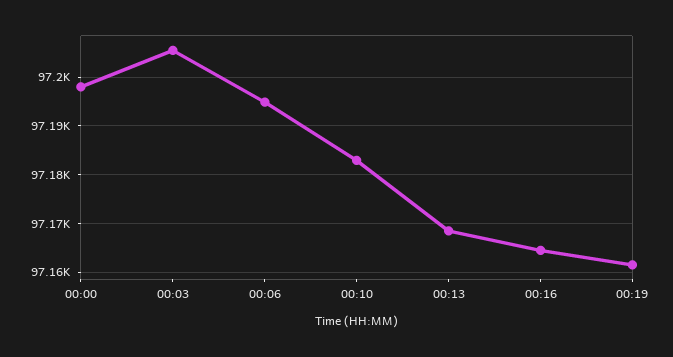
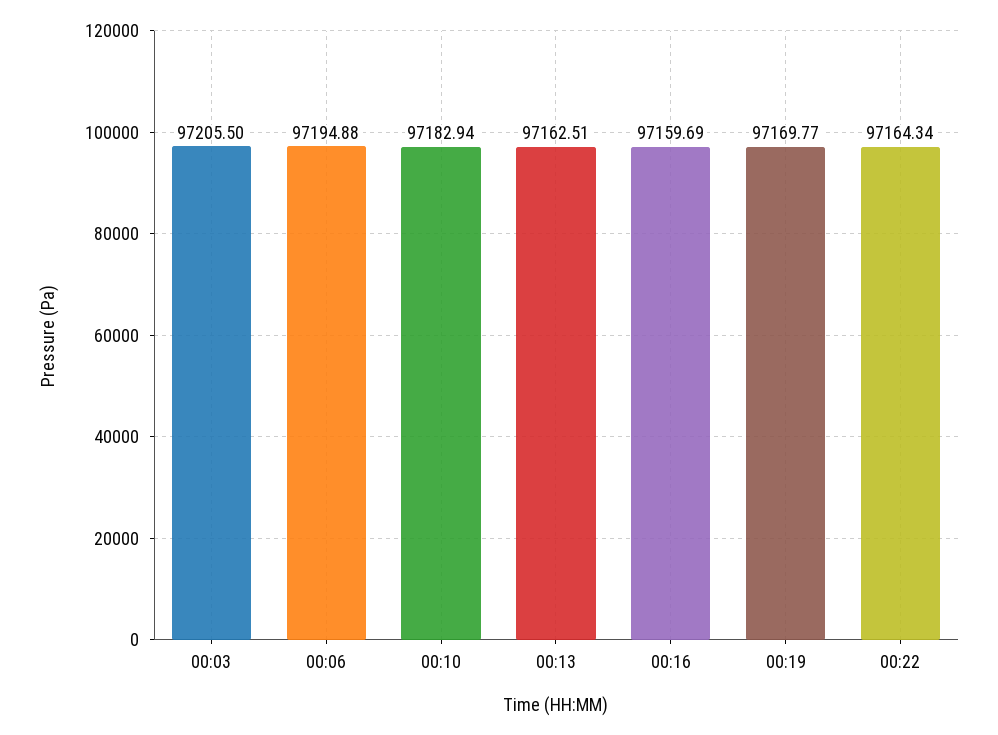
00:00: 97198 -> none
00:13: 97168 -> 97162.51
00:16: 97164 -> 97159.69
00:19: 97162 -> 97169.77
00:22: none -> 97164.34

